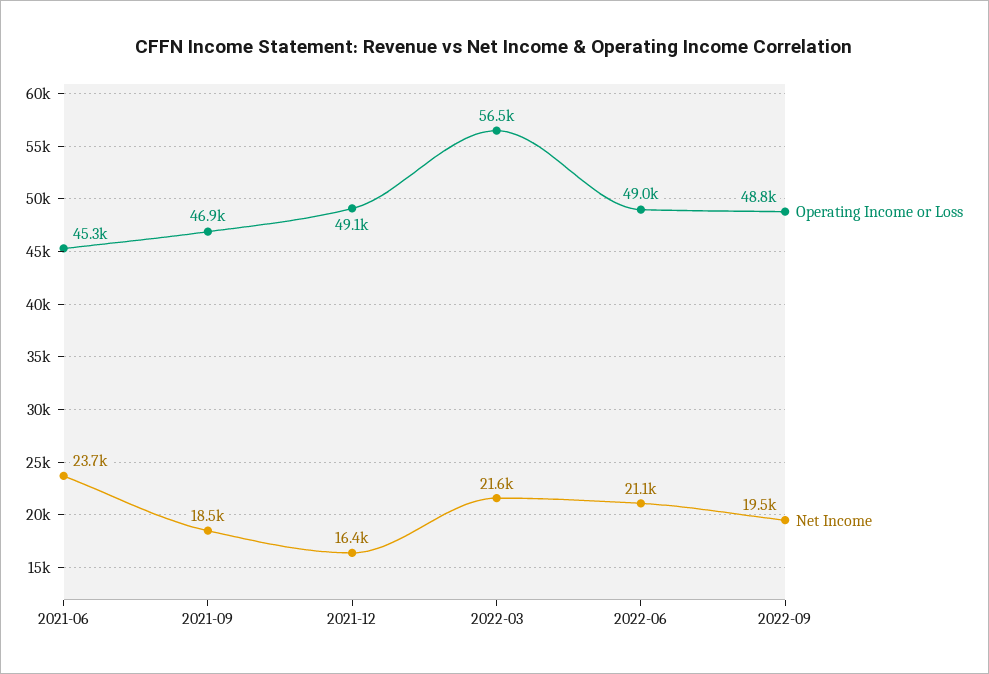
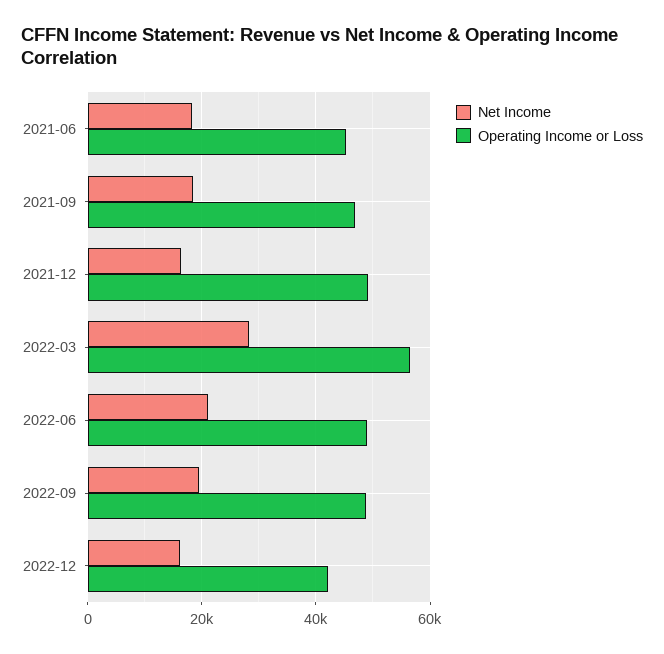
Net Income, 2021-06: 23700 -> 18000
Net Income, 2022-03: 21600 -> 28000
Net Income, 2022-12: none -> 16000
Operating Income or Loss, 2022-12: none -> 42000

